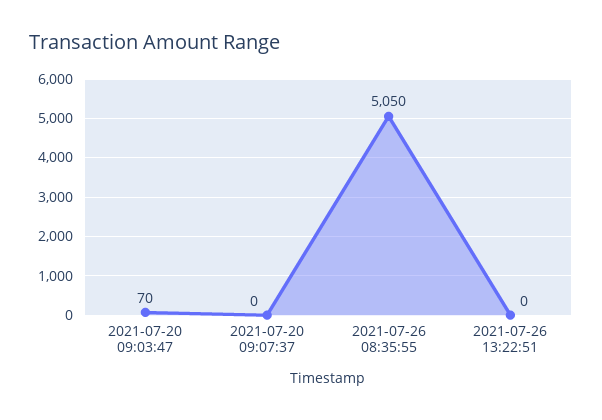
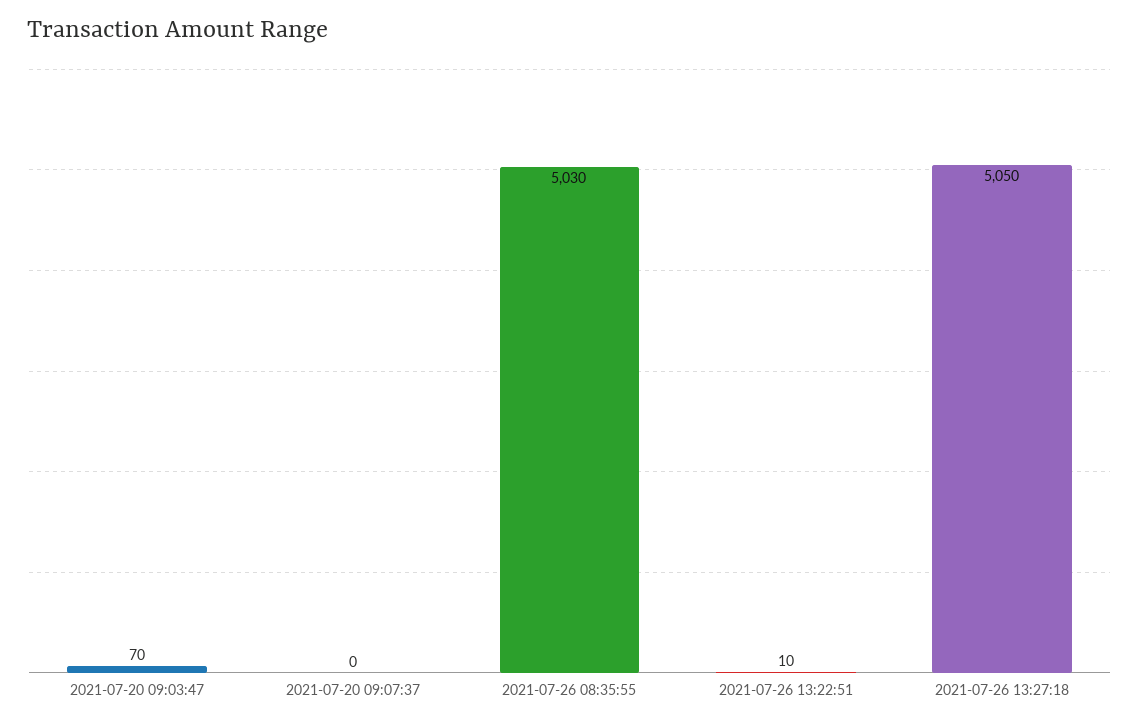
2021-07-26 08:35:55: 5050 -> 5030
2021-07-26 13:22:51: 0 -> 10
2021-07-26 13:27:18: none -> 5050

